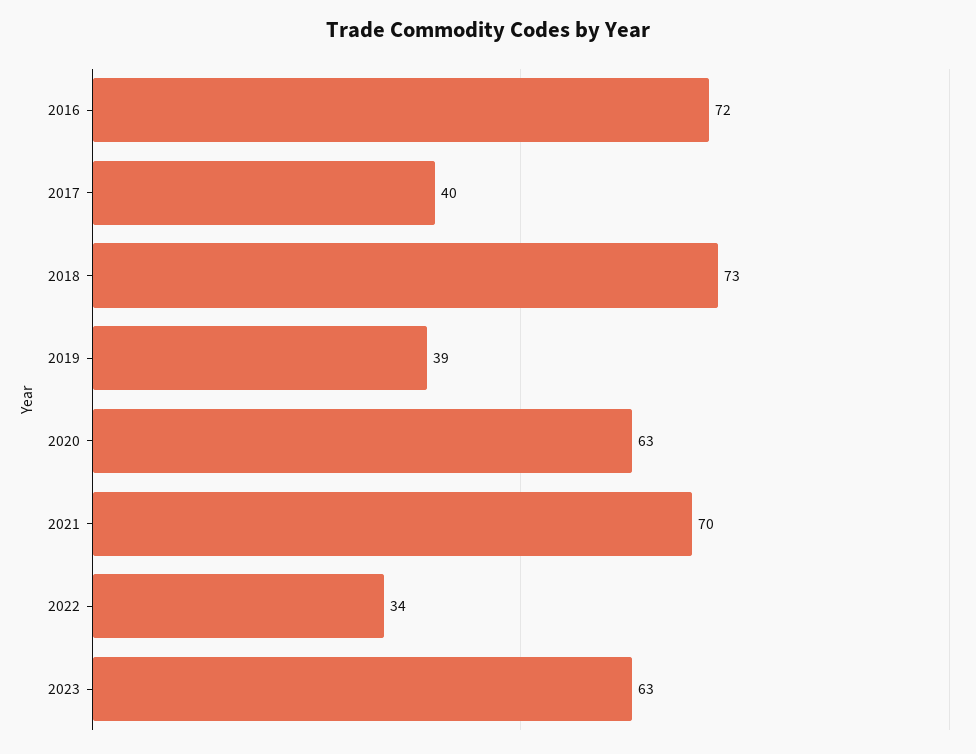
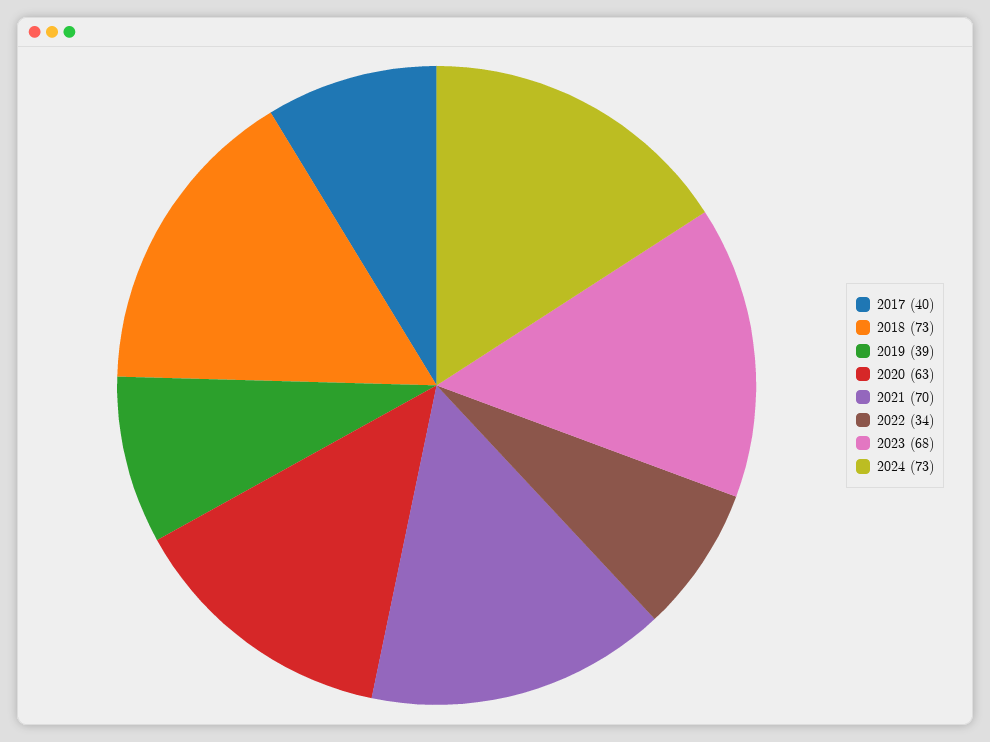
2016: 72 -> none
2023: 63 -> 68
2024: none -> 73

